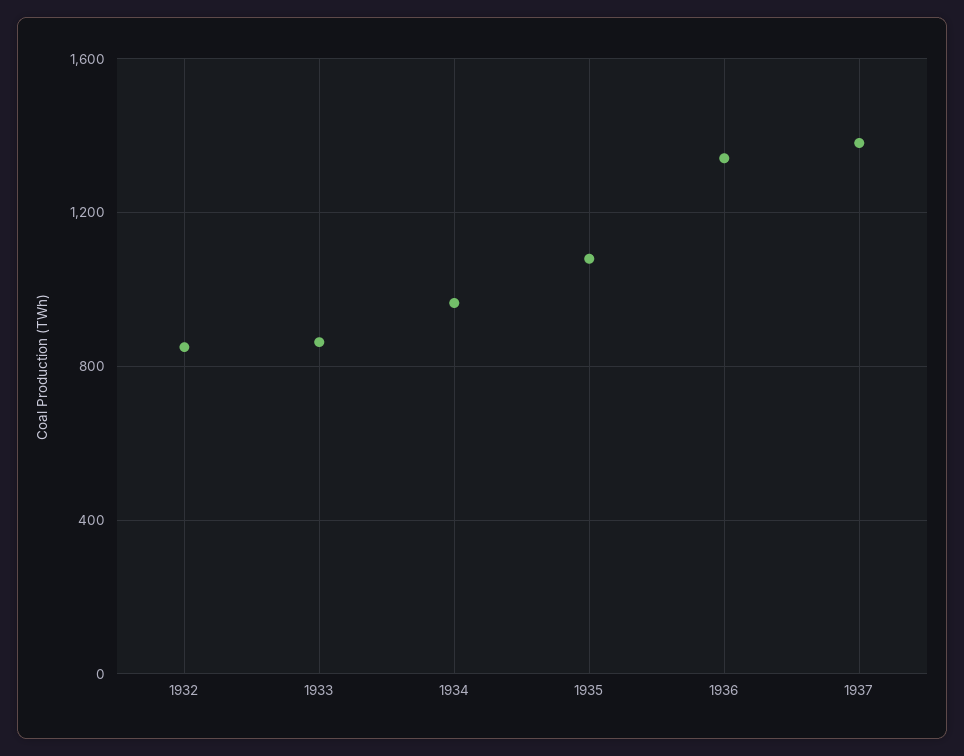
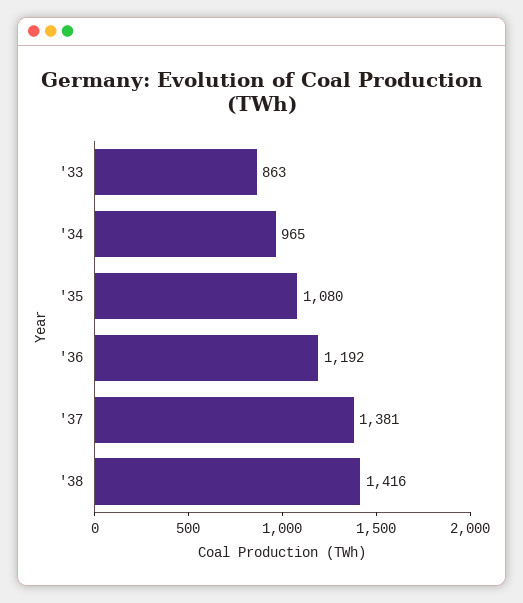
1932: 850 -> none
1936: 1350 -> 1192
'38: none -> 1416

